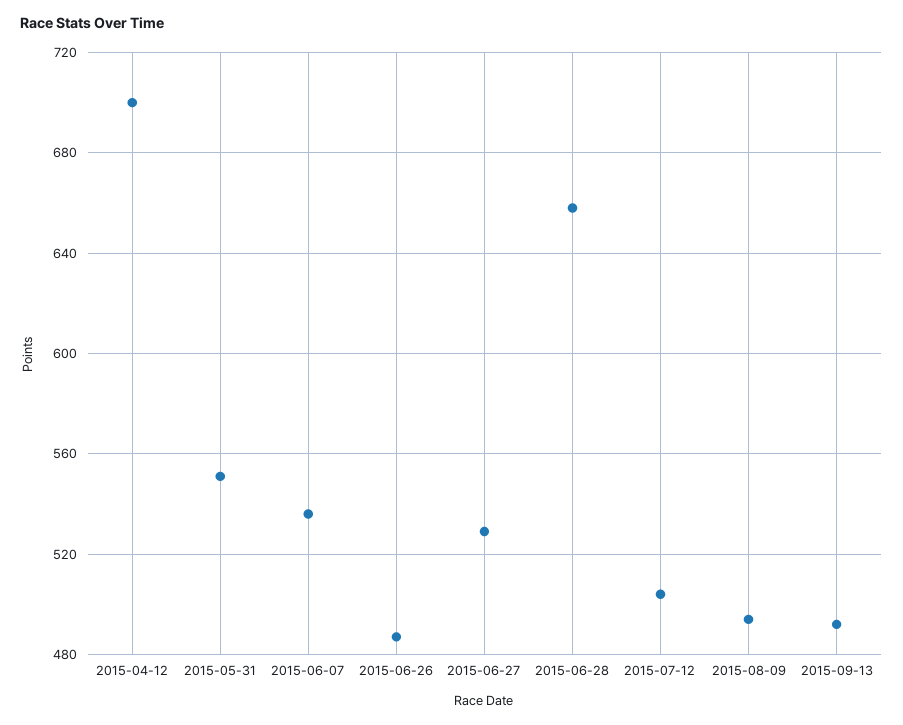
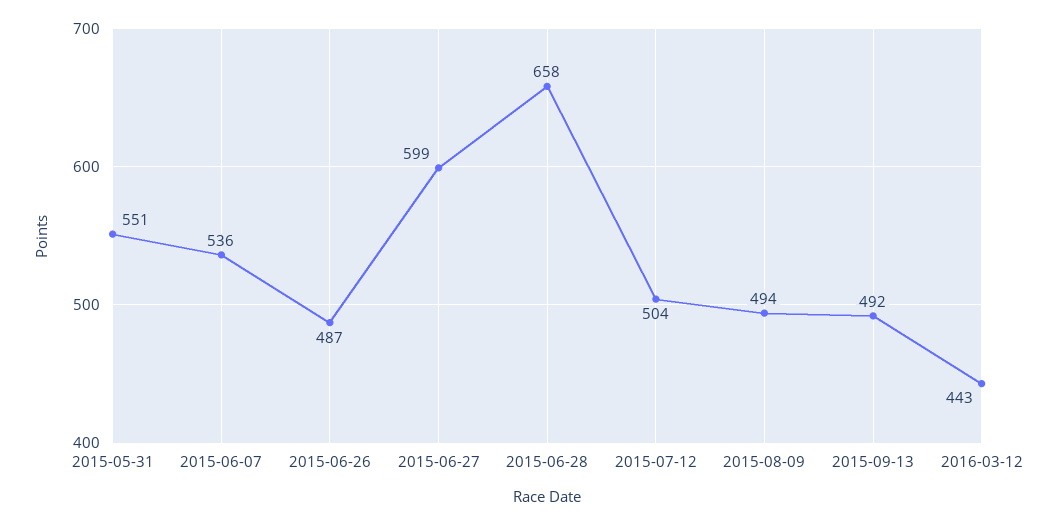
2015-04-12: 700 -> none
2015-06-27: 530 -> 599
2016-03-12: none -> 443

